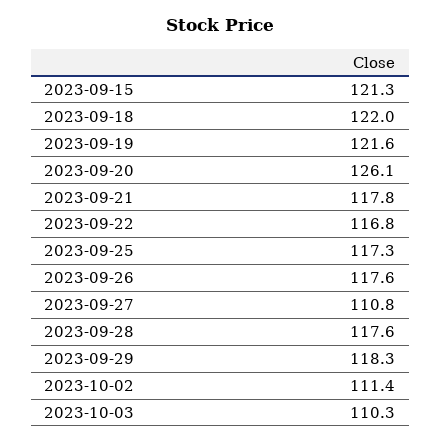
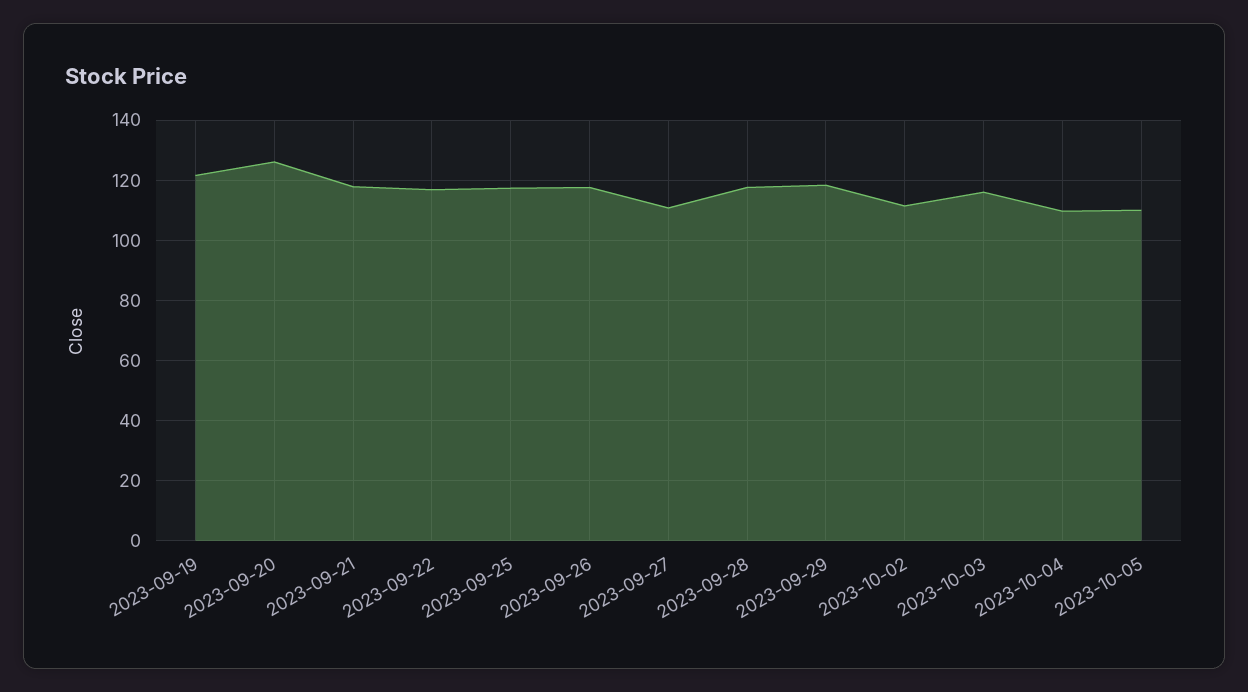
2023-09-15: 121.3 -> none
2023-09-18: 122 -> none
2023-10-03: 110.3 -> 116
2023-10-04: none -> 110
2023-10-05: none -> 110

